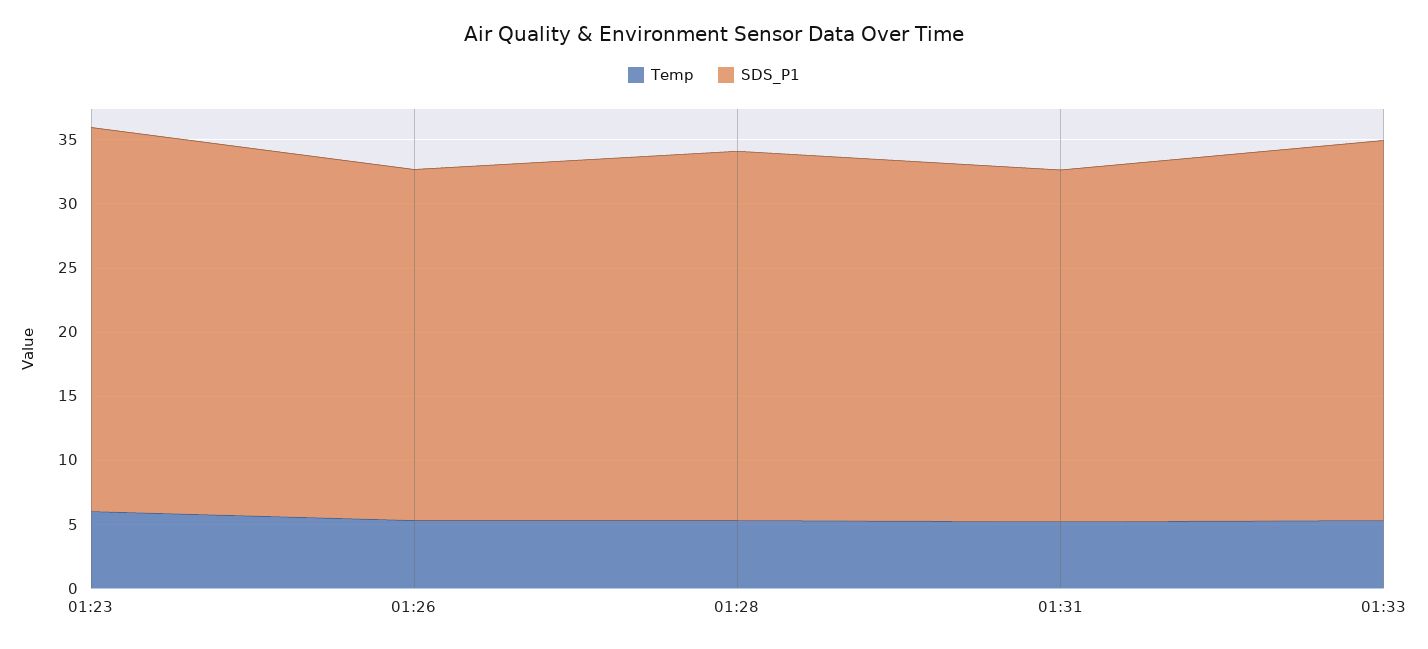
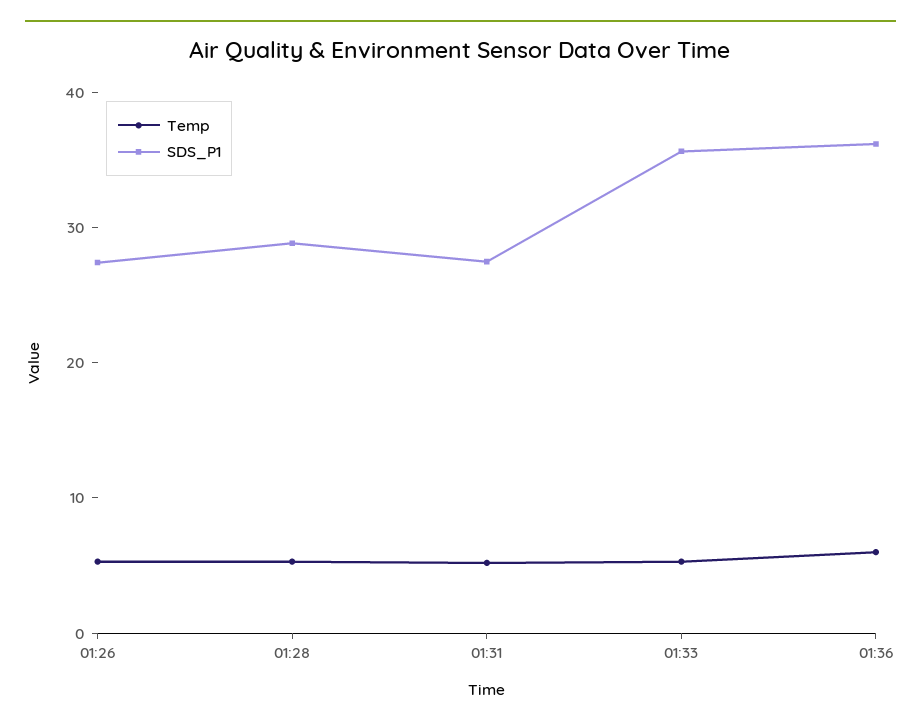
Temp, 01:23: 6 -> none
SDS_P1, 01:23: 30 -> none
SDS_P1, 01:33: 30 -> 36
Temp, 01:36: none -> 6
SDS_P1, 01:36: none -> 36

